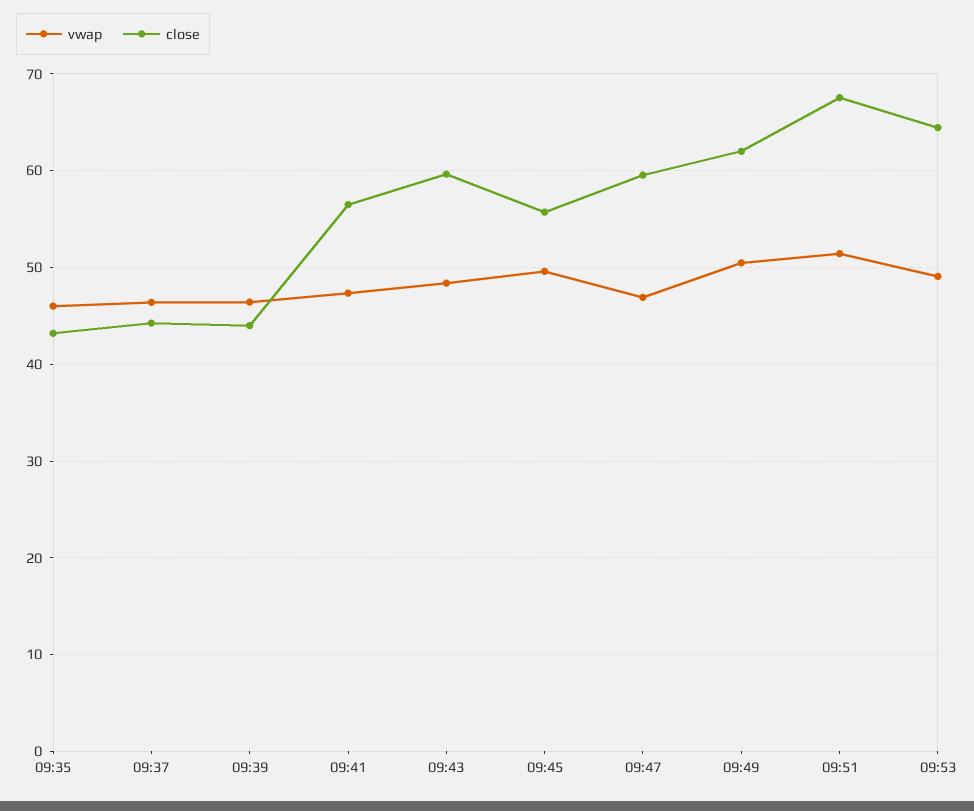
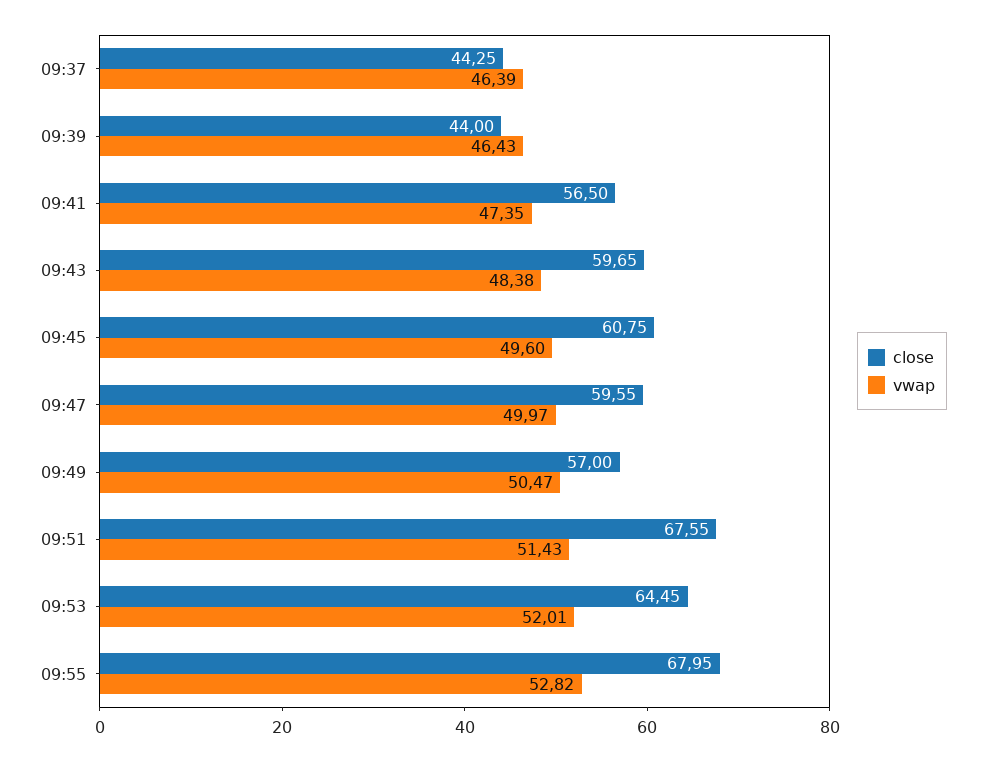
vwap, 09:35: 46 -> none
close, 09:35: 43 -> none
close, 09:45: 56 -> 60.75
vwap, 09:47: 47 -> 49.97
close, 09:49: 62 -> 57
vwap, 09:53: 49 -> 52.01
close, 09:55: none -> 67.95
vwap, 09:55: none -> 52.82

